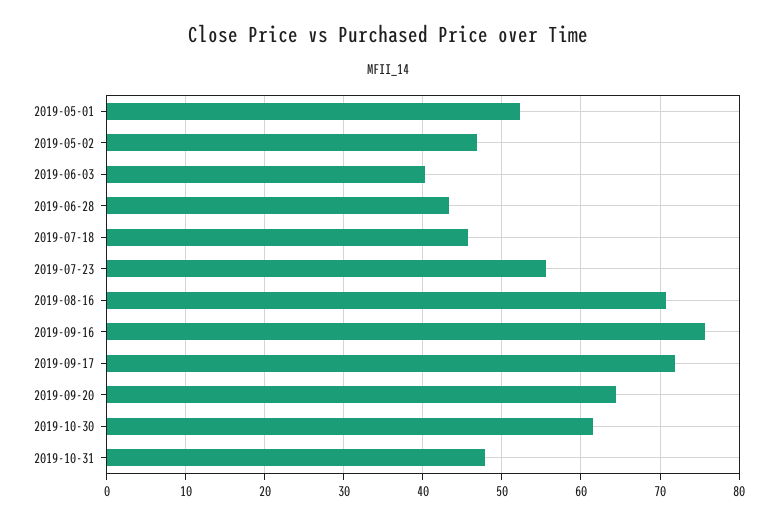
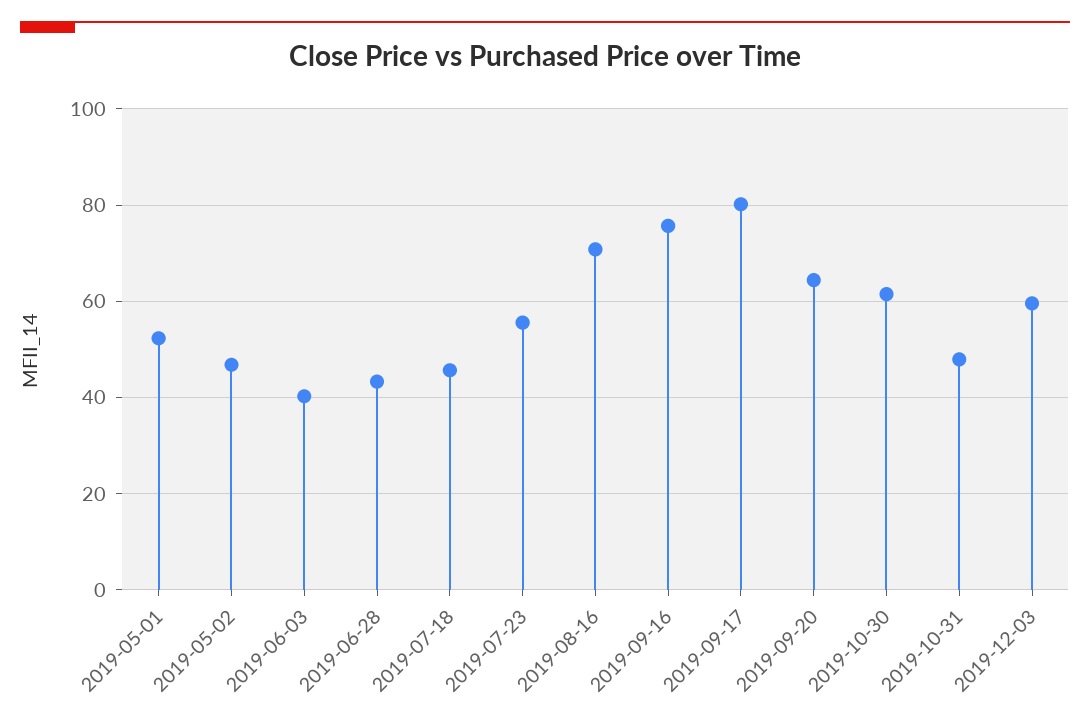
2019-09-17: 72 -> 80
2019-12-03: none -> 60

